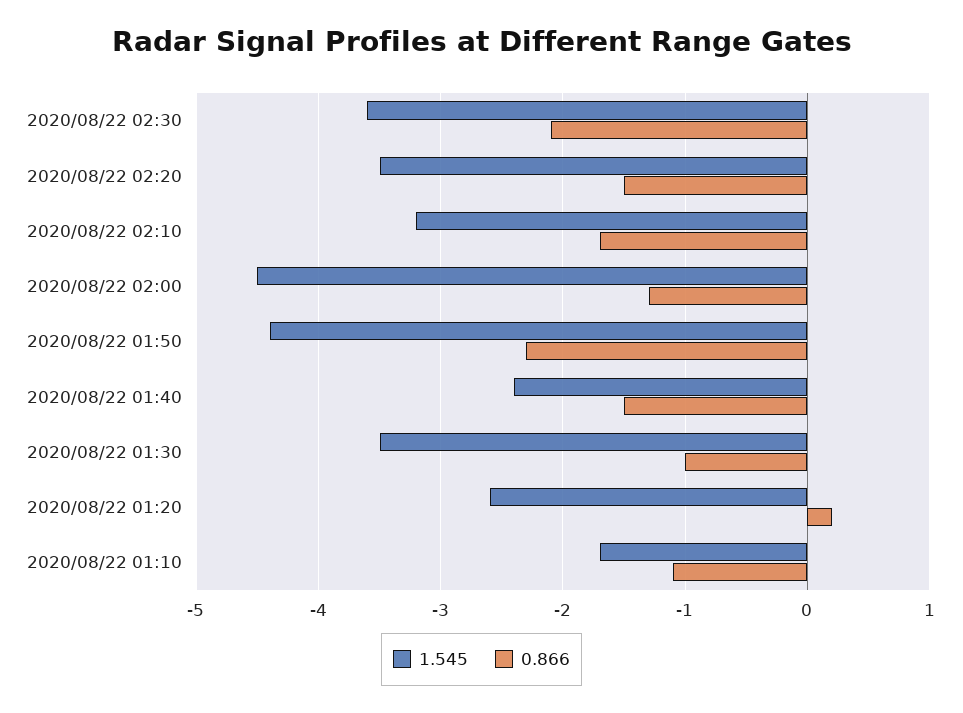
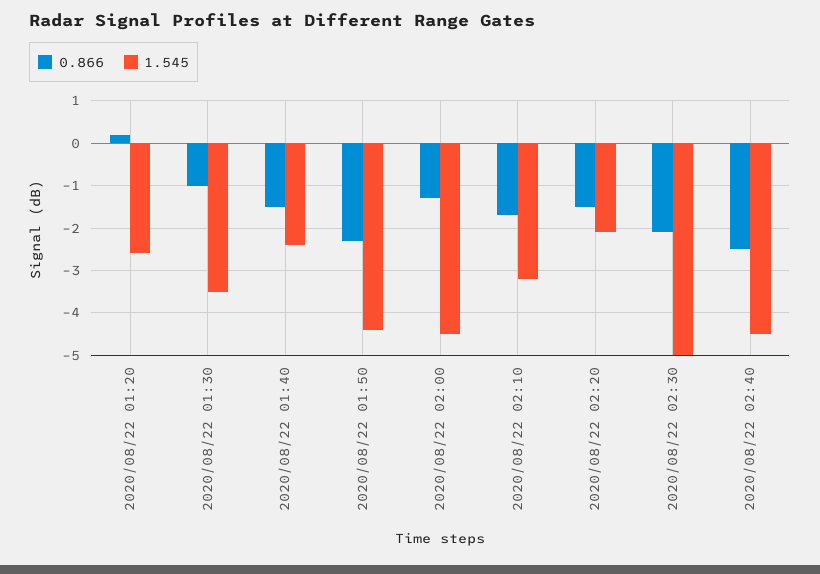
1.545, 2020/08/22 02:30: -3.6 -> -5
1.545, 2020/08/22 02:20: -3.5 -> -2
1.545, 2020/08/22 01:10: -1.7 -> none
0.866, 2020/08/22 01:10: -1.1 -> none
0.866, 2020/08/22 02:40: none -> -2.5
1.545, 2020/08/22 02:40: none -> -4.5

